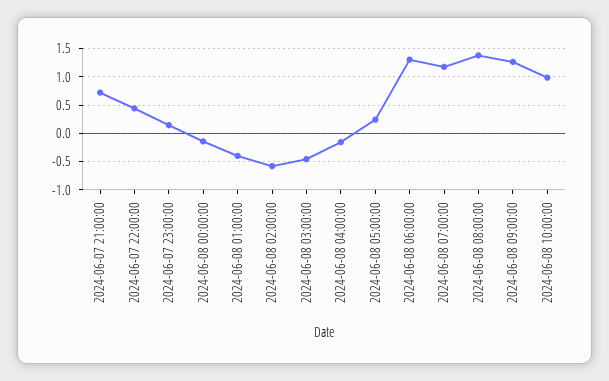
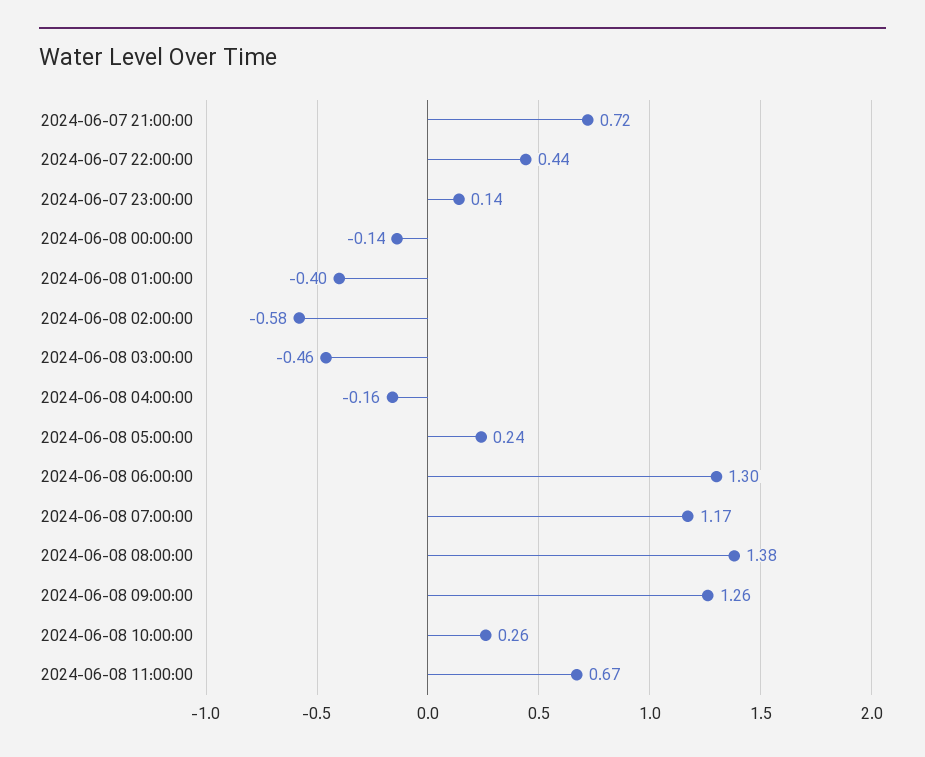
2024-06-08 10:00:00: 1 -> 0.26
2024-06-08 11:00:00: none -> 0.67

